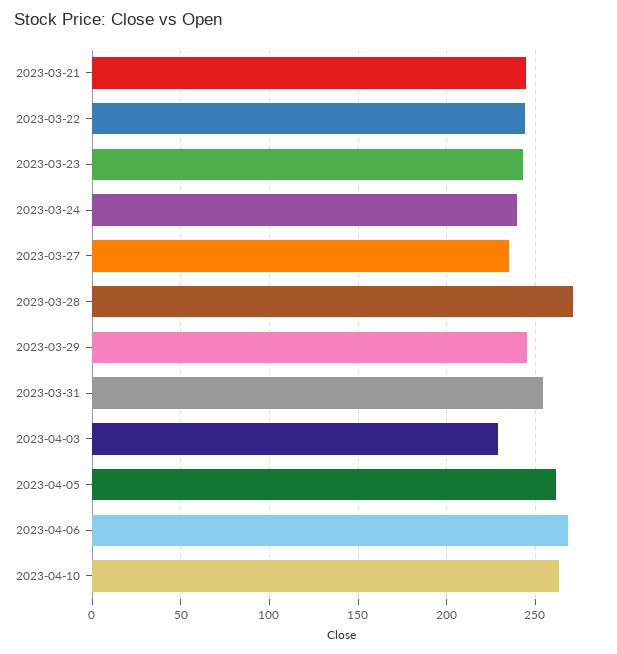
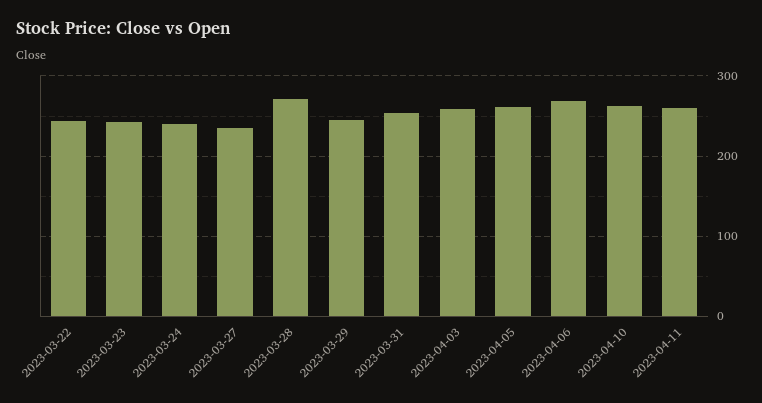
2023-03-21: 245 -> none
2023-04-03: 230 -> 260
2023-04-11: none -> 260

